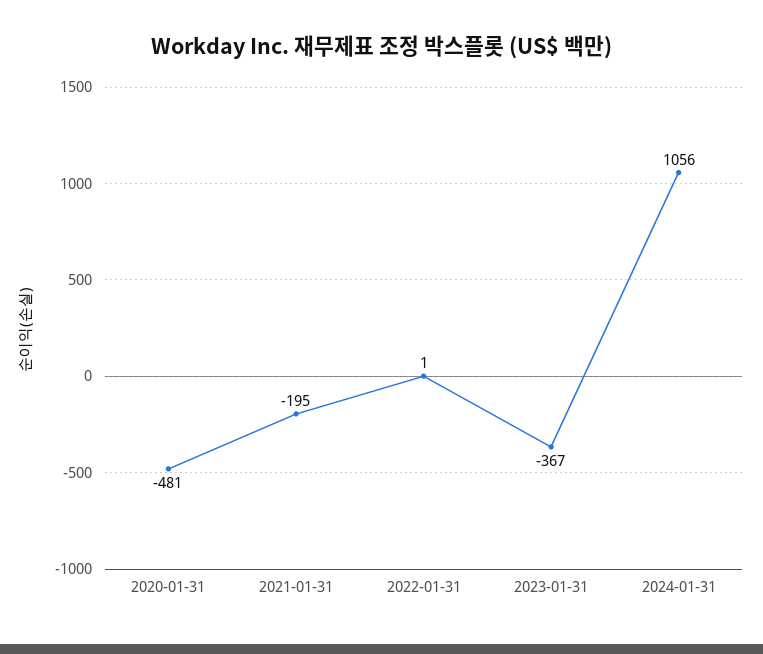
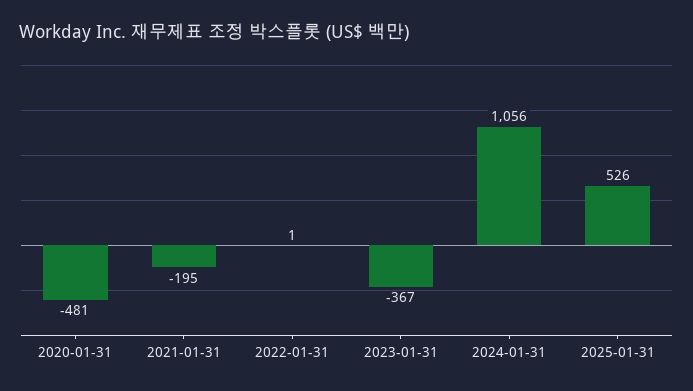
2025-01-31: none -> 526

